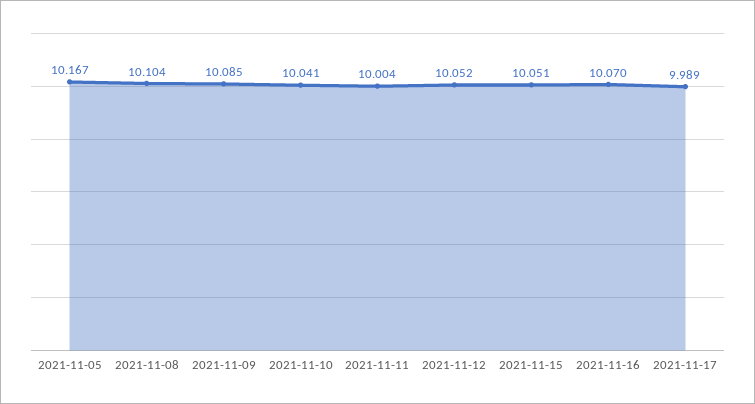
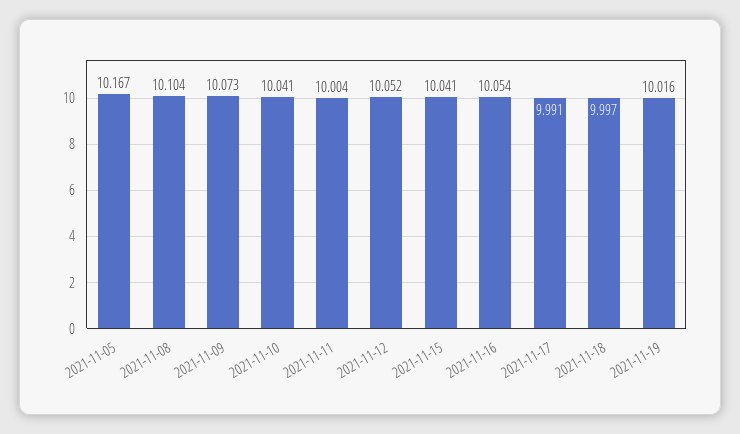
2021-11-09: 10.085 -> 10.073
2021-11-15: 10.051 -> 10.041
2021-11-16: 10.07 -> 10.054
2021-11-17: 9.989 -> 9.991
2021-11-18: none -> 9.997
2021-11-19: none -> 10.016

